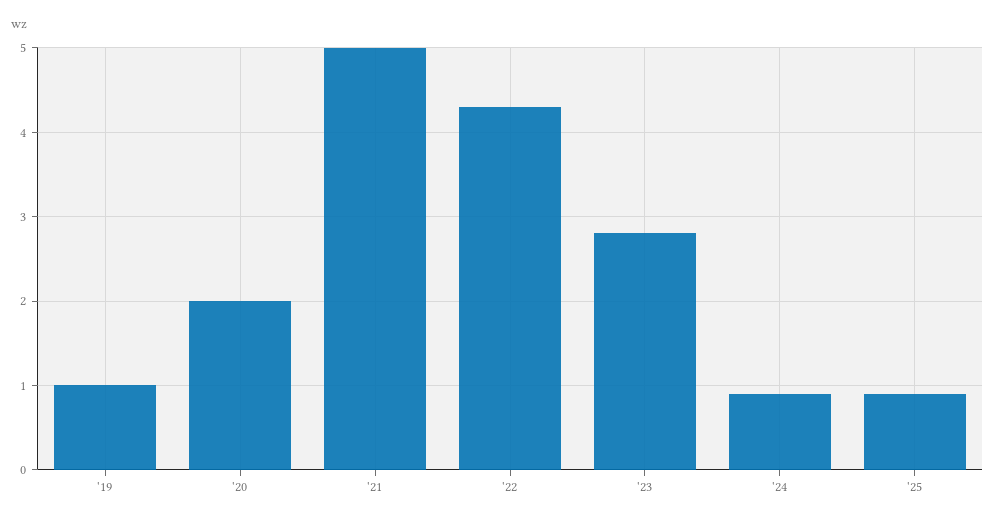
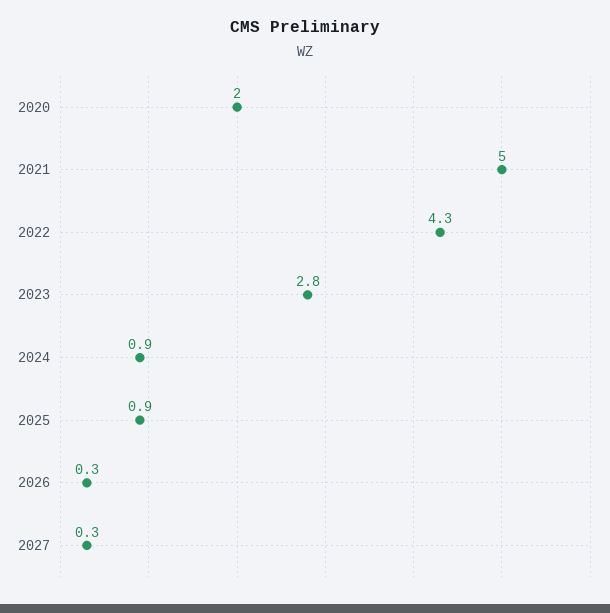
'19: 1 -> none
2026: none -> 0.3
2027: none -> 0.3

